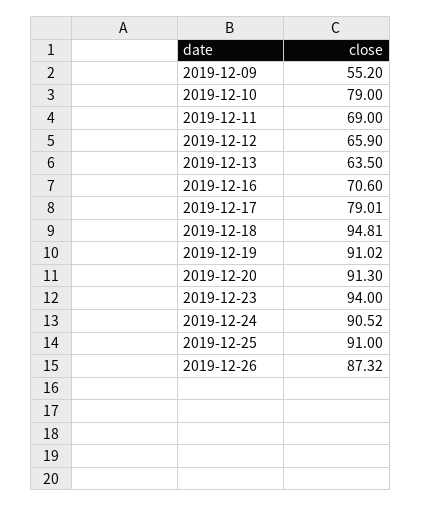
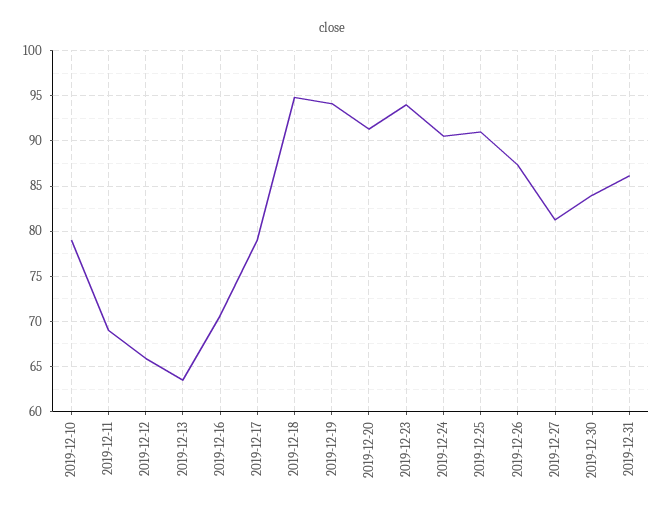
2019-12-09: 55.2 -> none
2019-12-19: 91.02 -> 94
2019-12-27: none -> 81
2019-12-30: none -> 84
2019-12-31: none -> 86

